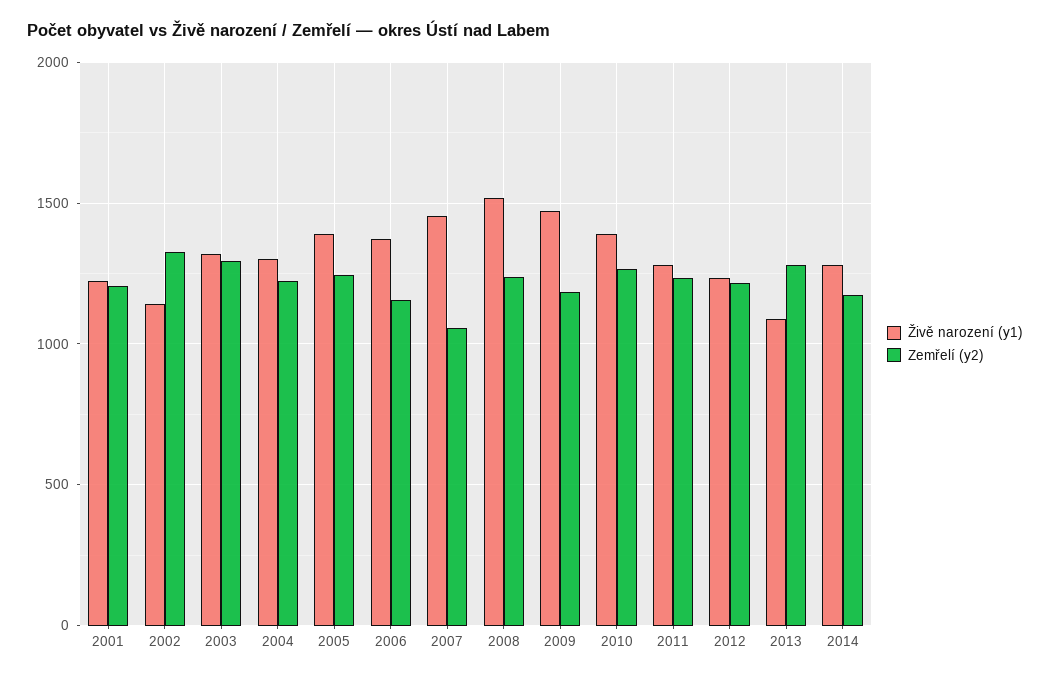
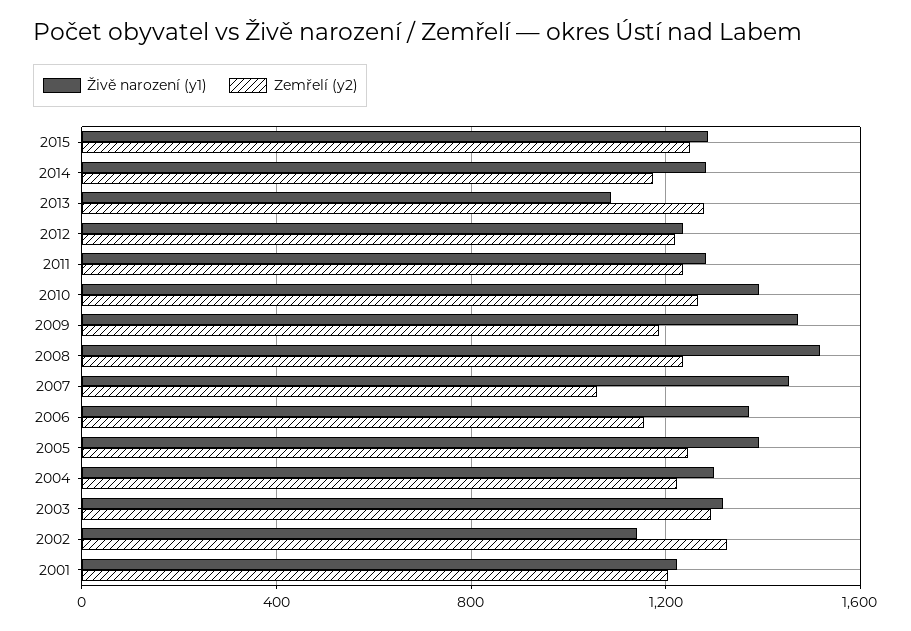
Živě narození (y1), 2015: none -> 1300
Zemřelí (y2), 2015: none -> 1250

